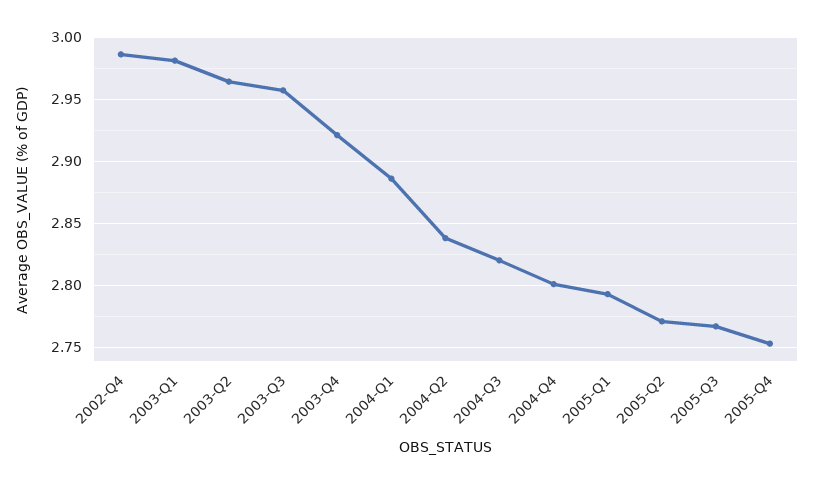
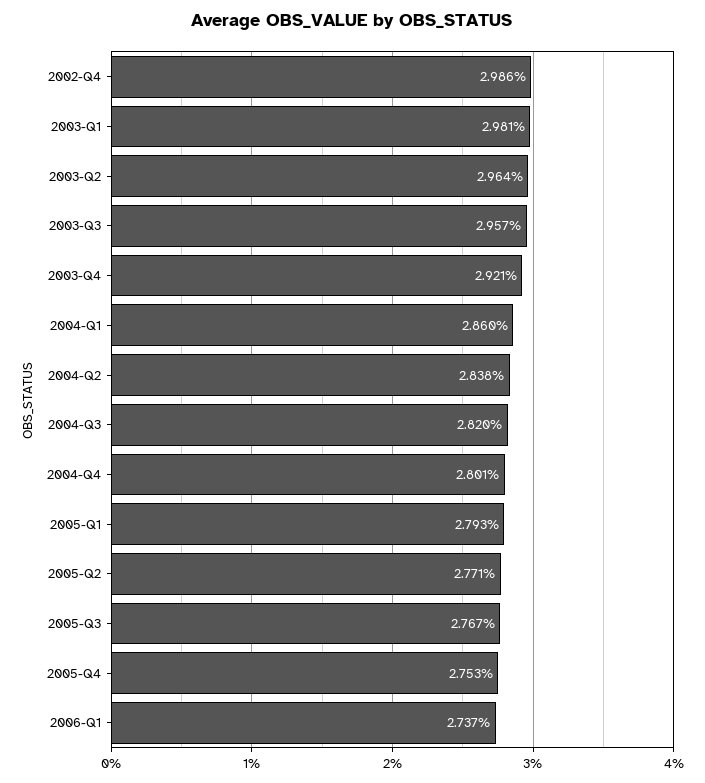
2004-Q1: 2.885 -> 2.86
2006-Q1: none -> 2.737

